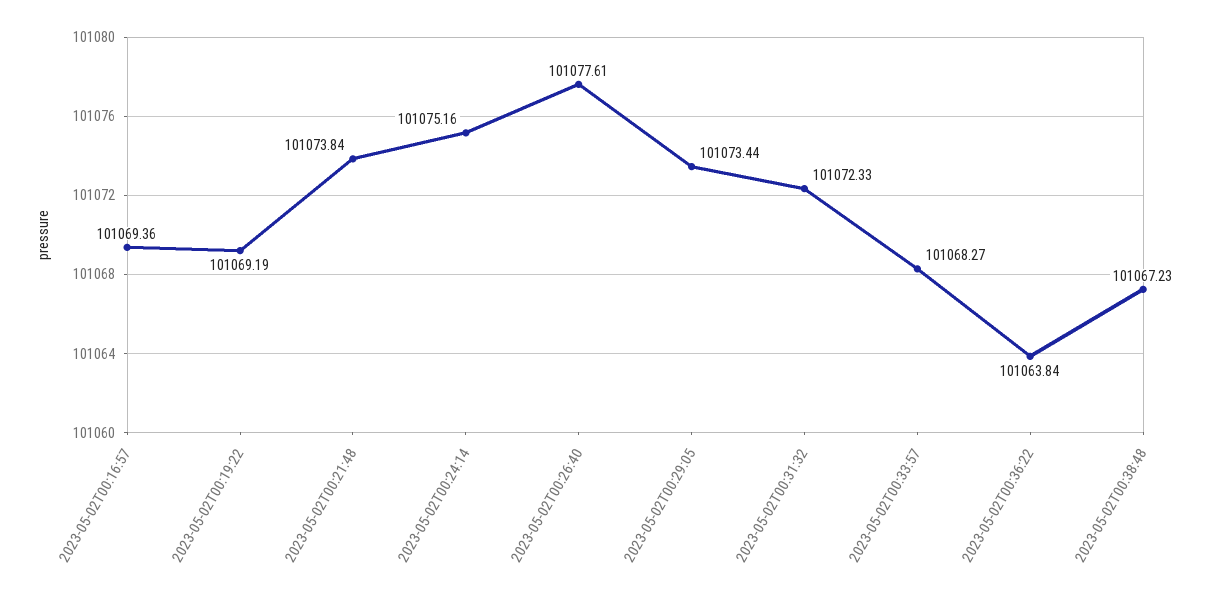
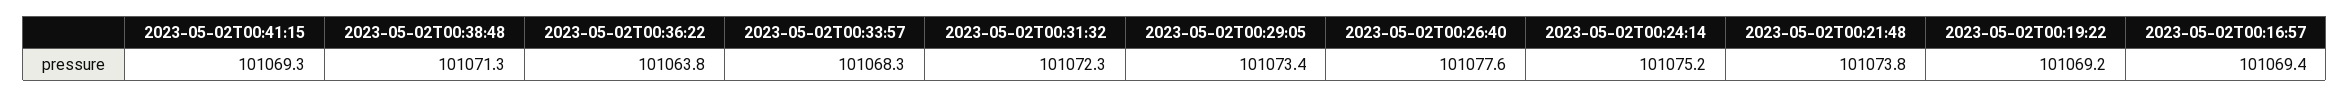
2023-05-02T00:38:48: 101067.23 -> 101071.3
2023-05-02T00:41:15: none -> 101069.3

